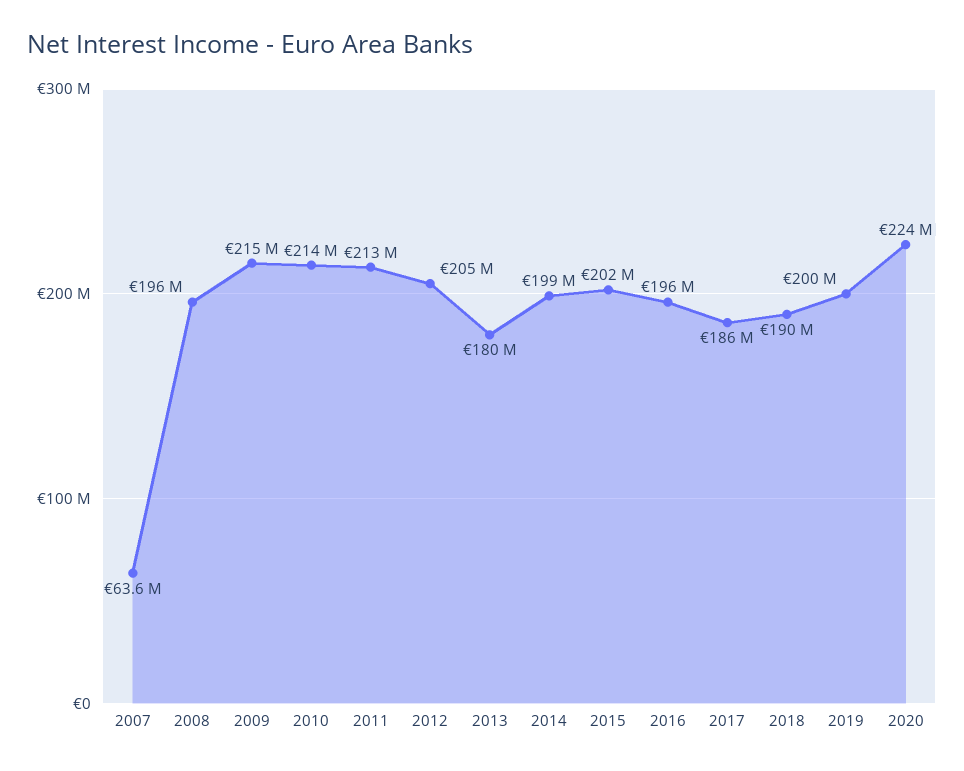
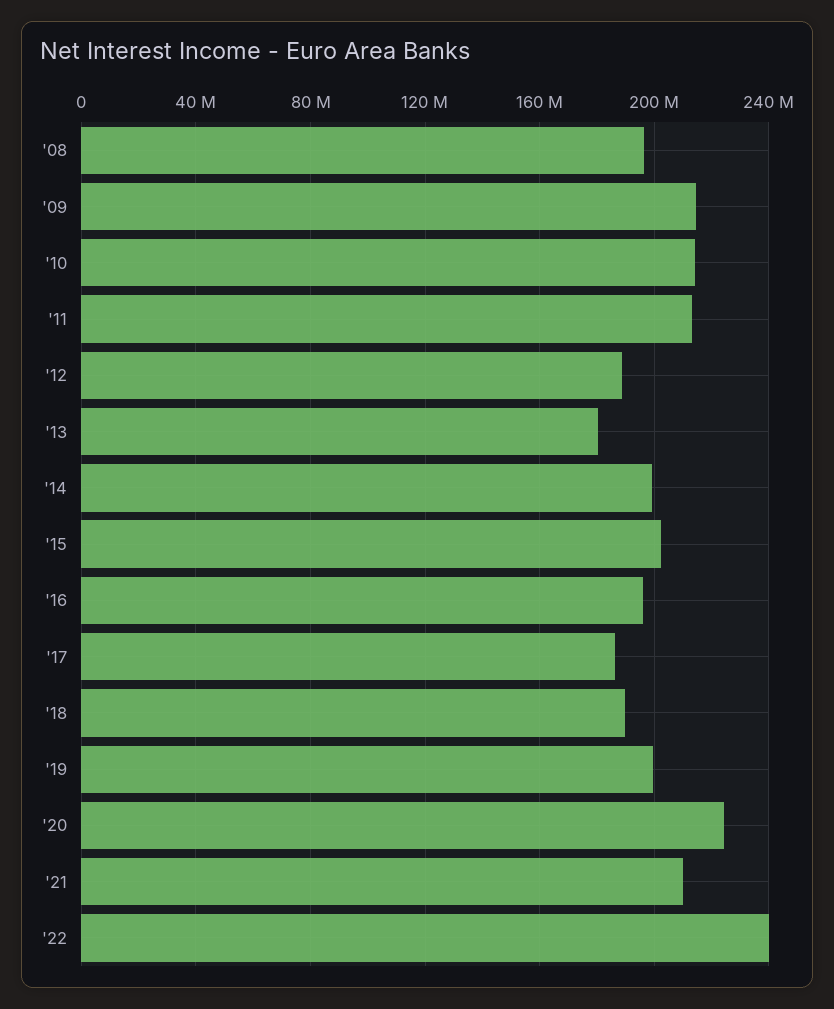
2007: 63600000 -> none
2012: 205000000 -> 190000000
'21: none -> 210000000
'22: none -> 240000000

